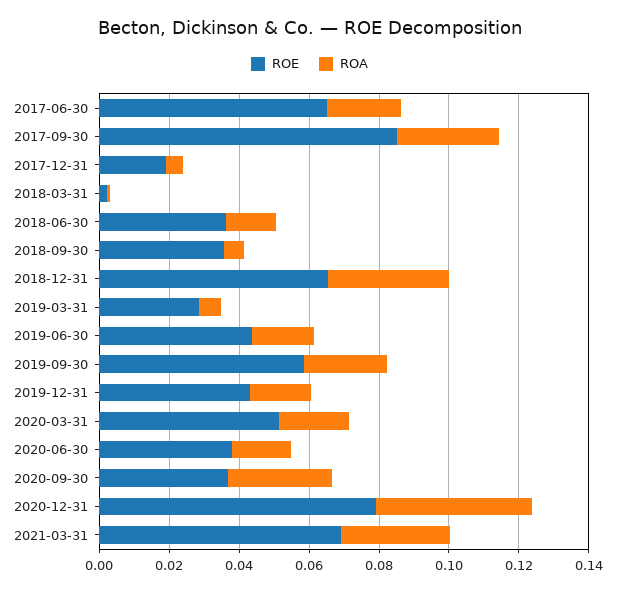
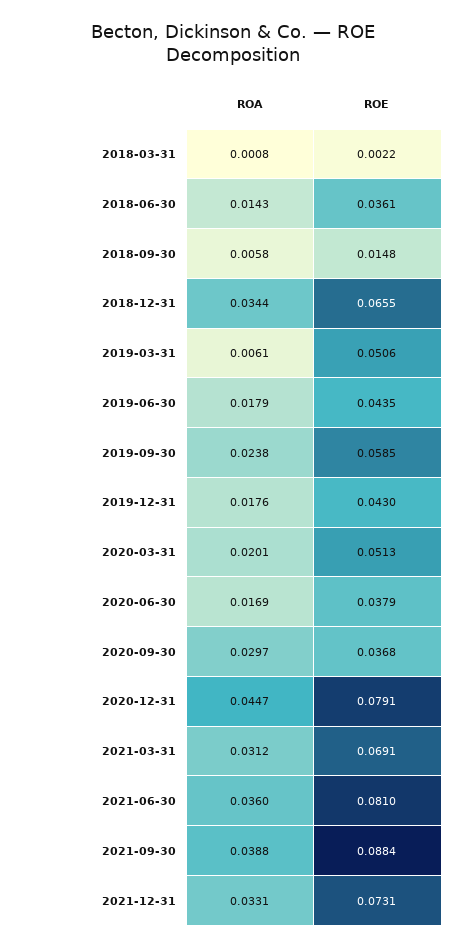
ROE, 2017-06-30: 0.065 -> none
ROA, 2017-06-30: 0.02 -> none
ROE, 2017-09-30: 0.085 -> none
ROA, 2017-09-30: 0.03 -> none
ROE, 2017-12-31: 0.02 -> none
ROA, 2017-12-31: 0.005 -> none
ROE, 2018-09-30: 0.035 -> 0.0148
ROE, 2019-03-31: 0.03 -> 0.0506
ROA, 2021-06-30: none -> 0.036
ROE, 2021-06-30: none -> 0.081
ROA, 2021-09-30: none -> 0.0388
ROE, 2021-09-30: none -> 0.0884
ROA, 2021-12-31: none -> 0.0331
ROE, 2021-12-31: none -> 0.0731

